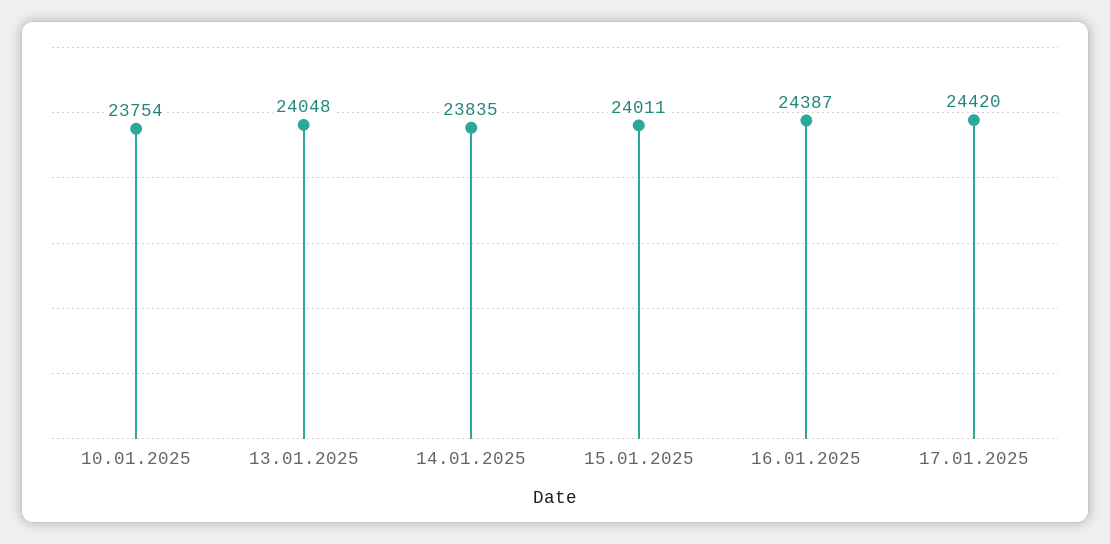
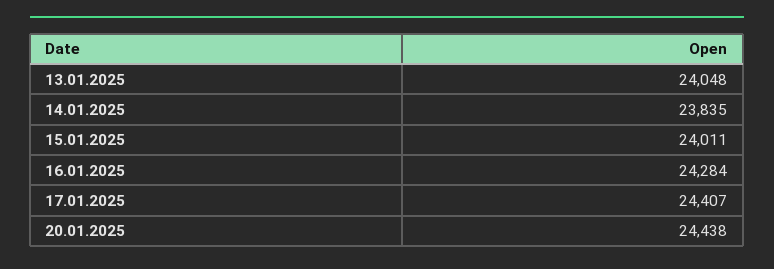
10.01.2025: 23754 -> none
16.01.2025: 24387 -> 24284
17.01.2025: 24420 -> 24407
20.01.2025: none -> 24438

